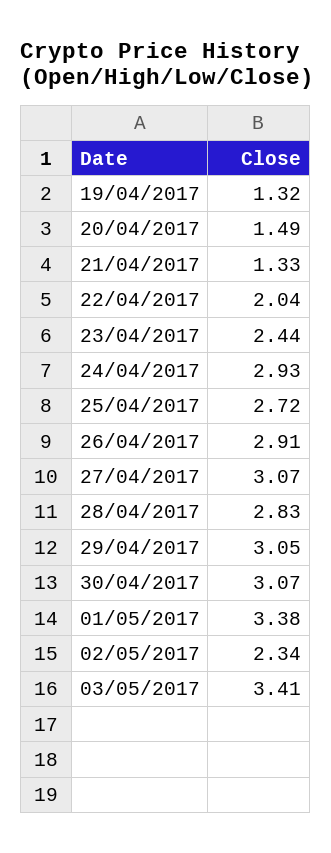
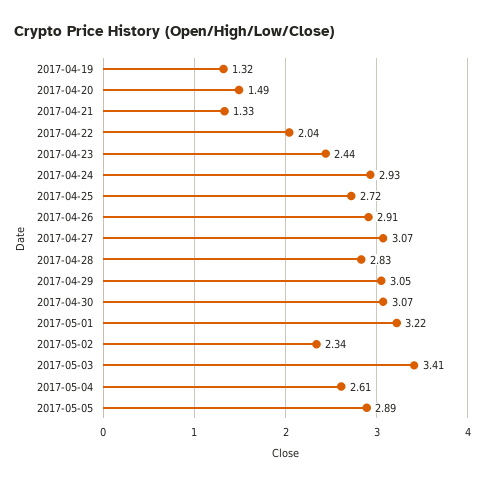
01/05/2017: 3.38 -> 3.22
2017-05-04: none -> 2.61
2017-05-05: none -> 2.89

